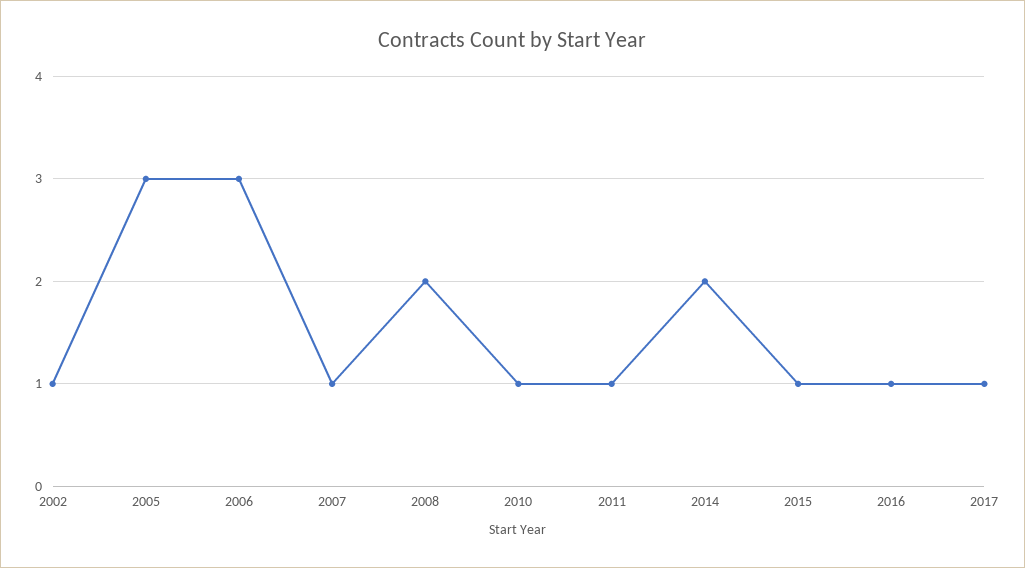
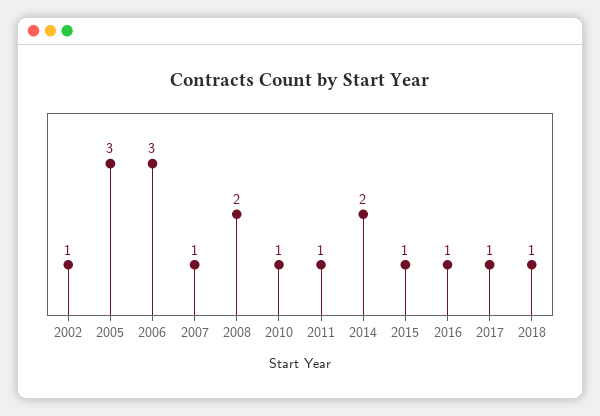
2018: none -> 1

